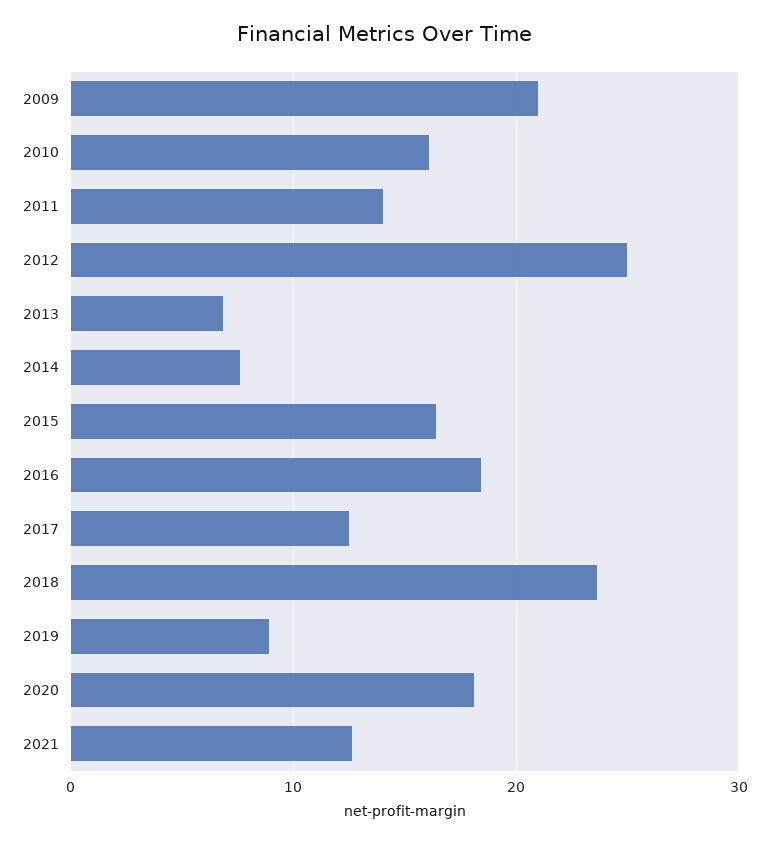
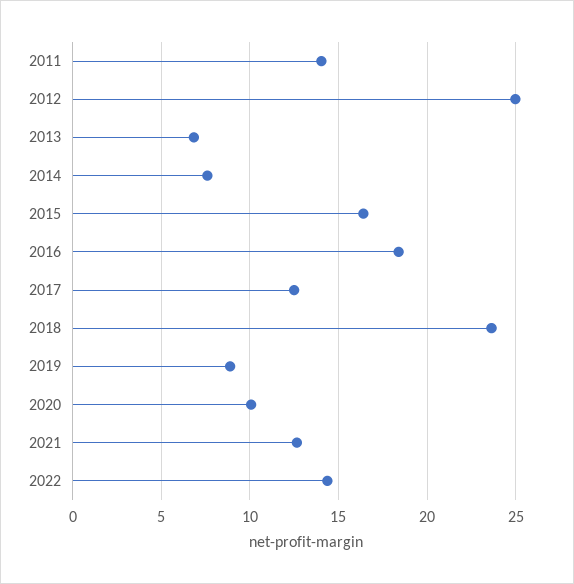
2009: 21 -> none
2010: 16 -> none
2020: 18 -> 10
2022: none -> 14.5

